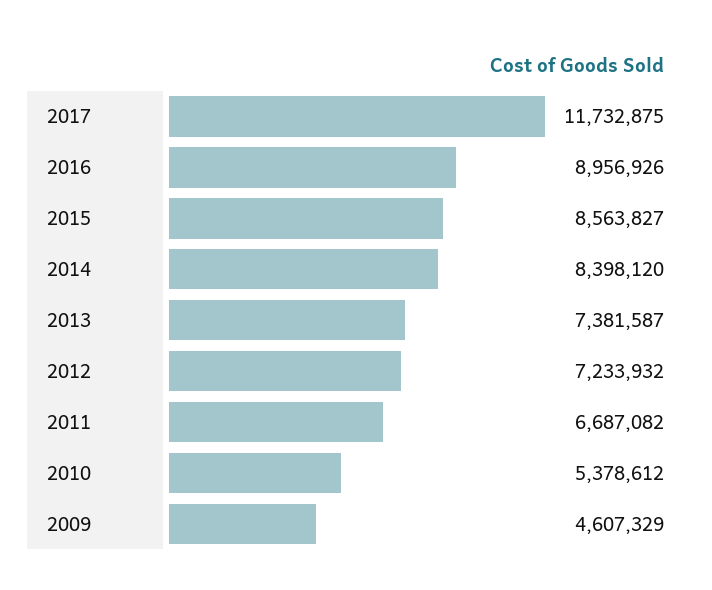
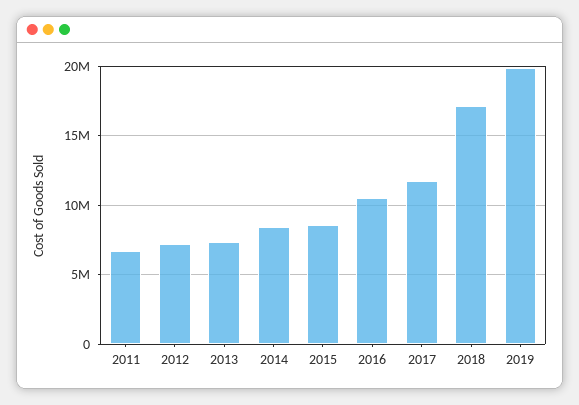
2016: 8956926 -> 10500000
2010: 5378612 -> none
2009: 4607329 -> none
2018: none -> 17000000
2019: none -> 20000000

